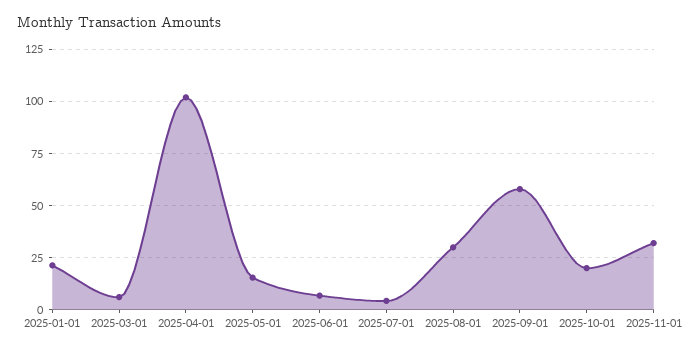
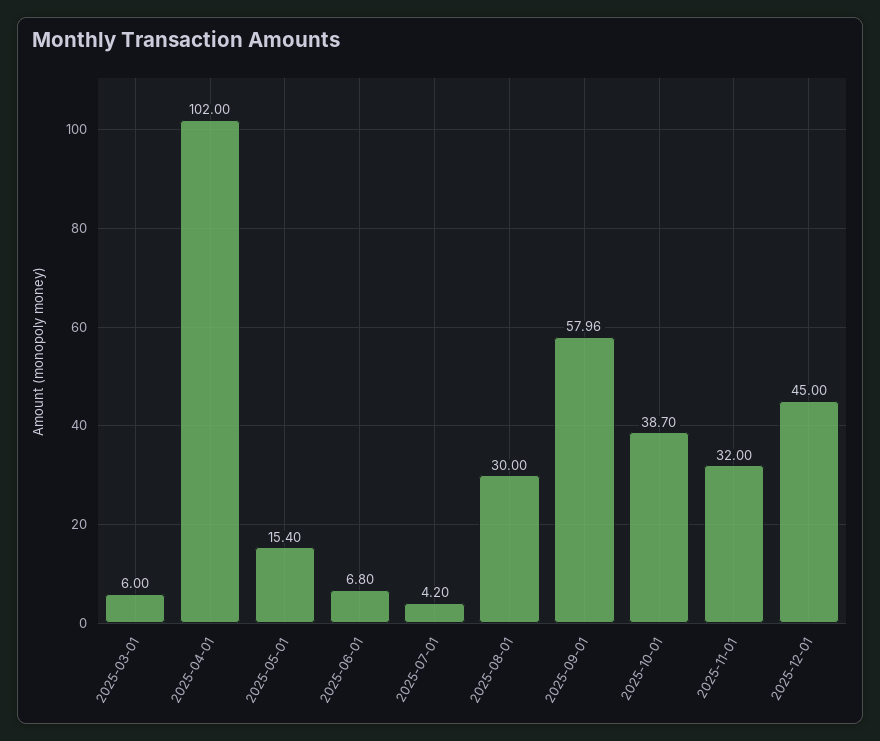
2025-01-01: 20 -> none
2025-10-01: 20 -> 38.7
2025-12-01: none -> 45

